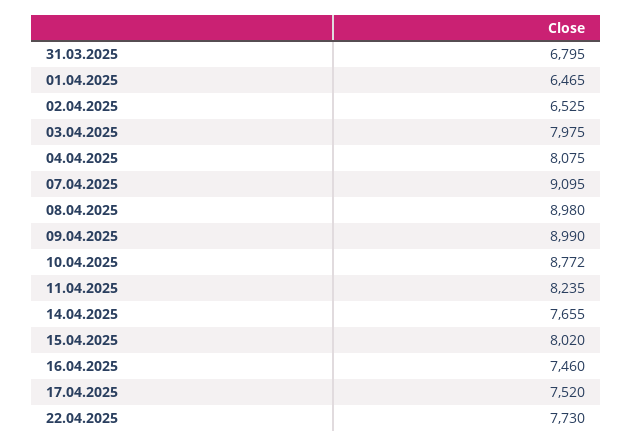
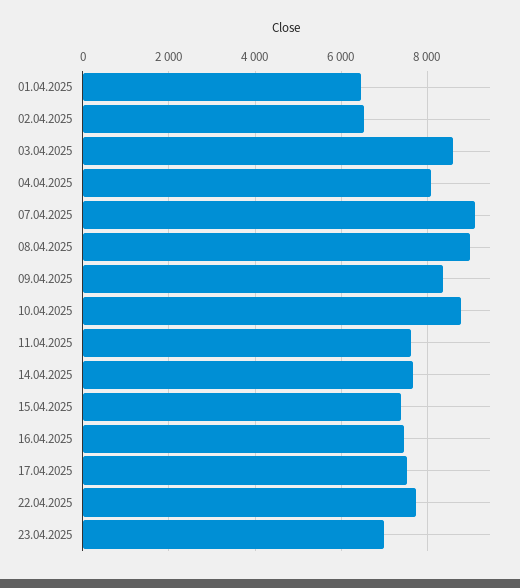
31.03.2025: 6795 -> none
03.04.2025: 7975 -> 8600
09.04.2025: 8990 -> 8400
11.04.2025: 8235 -> 7600
15.04.2025: 8020 -> 7400
23.04.2025: none -> 7000

